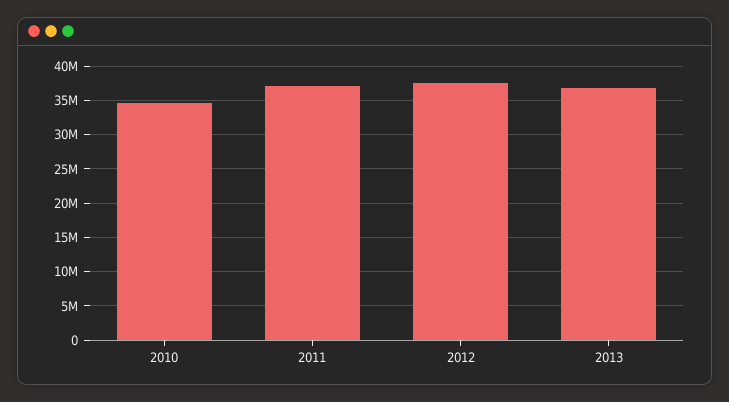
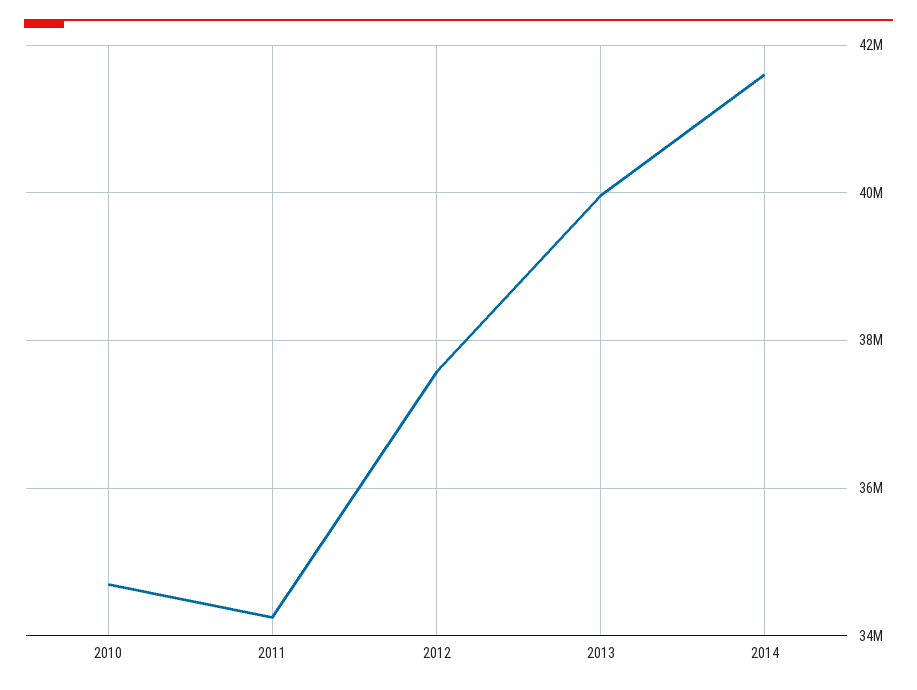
2011: 37000000 -> 34200000
2013: 37000000 -> 40000000
2014: none -> 41600000

